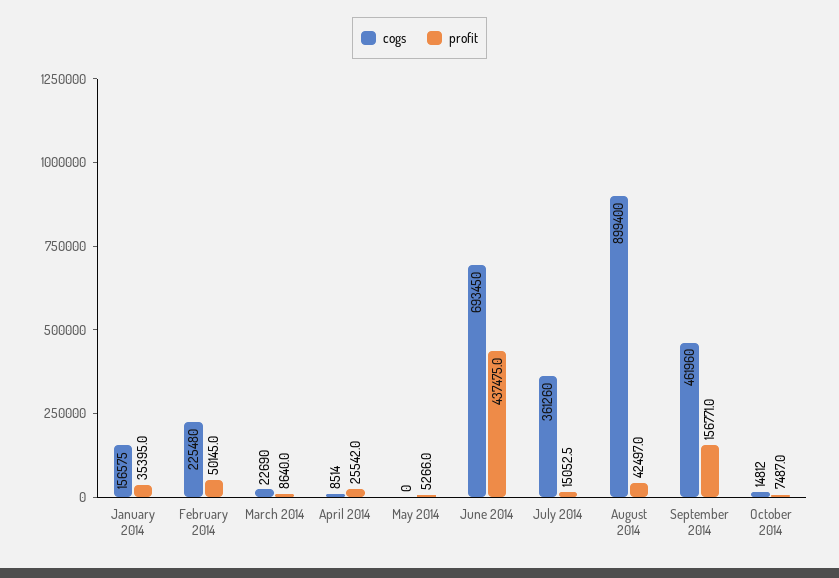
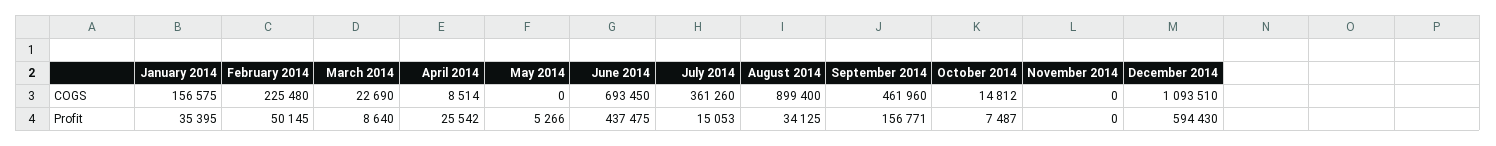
profit, August 2014: 42497 -> 34125
cogs, November 2014: none -> 0
cogs, December 2014: none -> 1093510
profit, November 2014: none -> 0
profit, December 2014: none -> 594430

